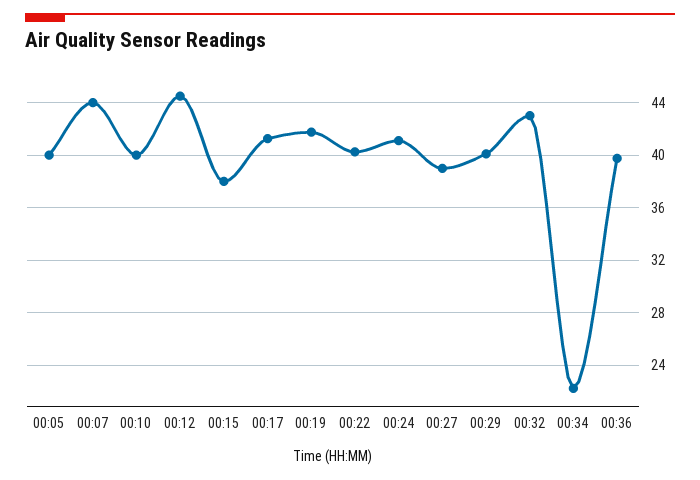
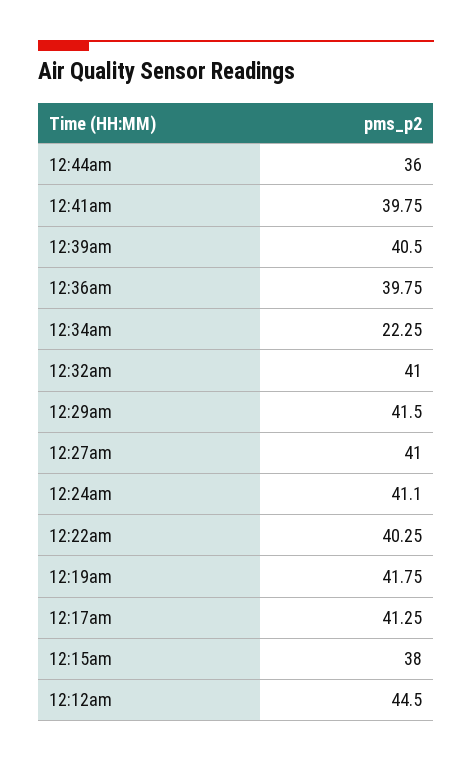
00:05: 40 -> none
00:07: 44 -> none
00:10: 40 -> none
00:27: 39 -> 41
00:29: 40 -> 41.5
00:32: 43 -> 41
12:44am: none -> 36
12:41am: none -> 39.75
12:39am: none -> 40.5

